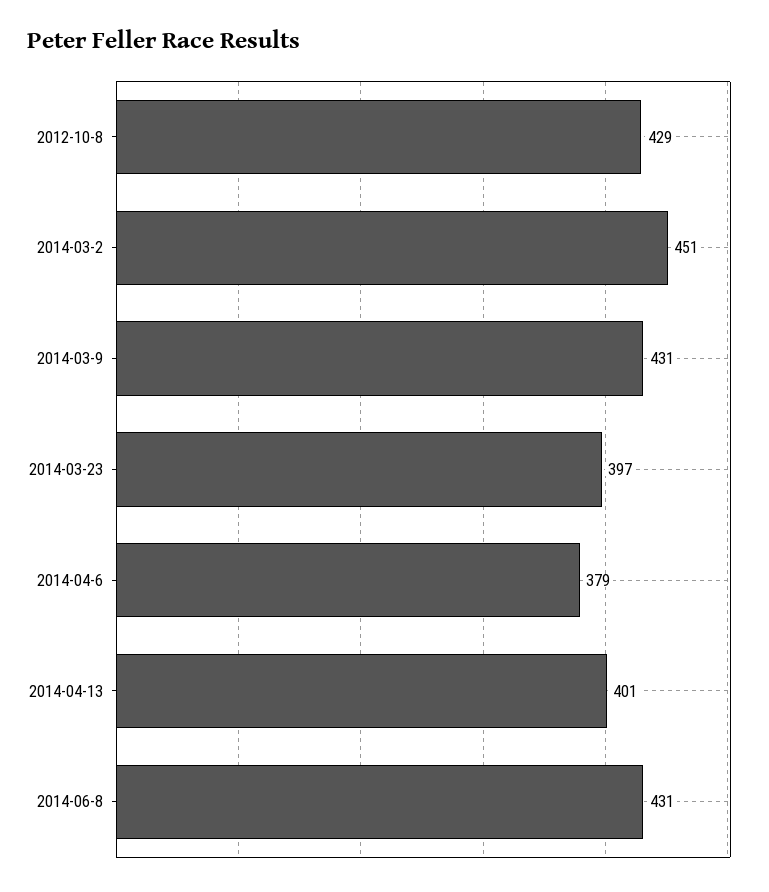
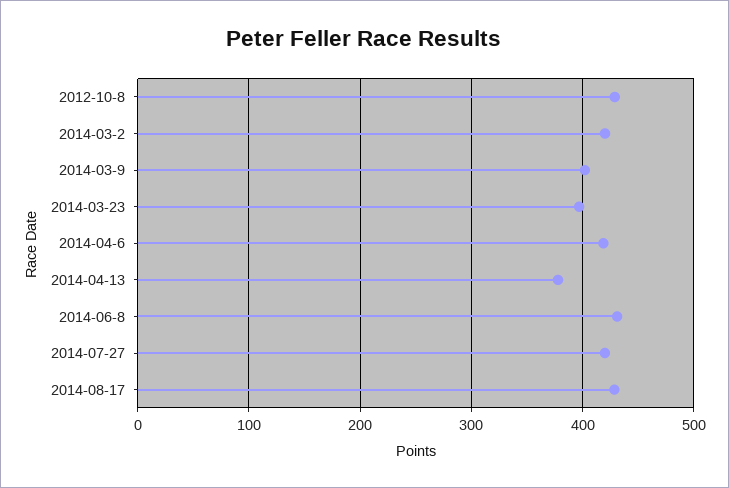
2014-03-2: 451 -> 420
2014-03-9: 431 -> 400
2014-04-6: 379 -> 420
2014-04-13: 401 -> 380
2014-07-27: none -> 420
2014-08-17: none -> 430

